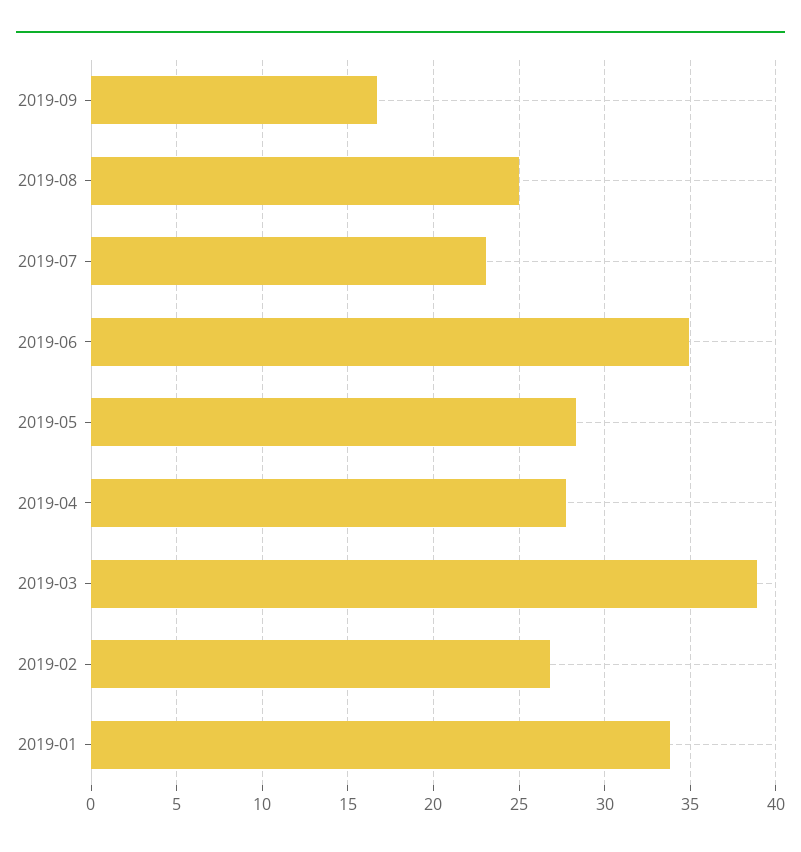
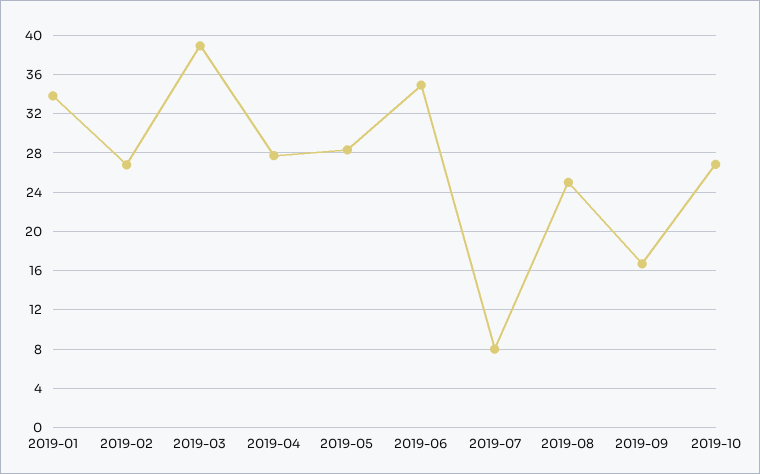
2019-07: 23 -> 8
2019-10: none -> 27

